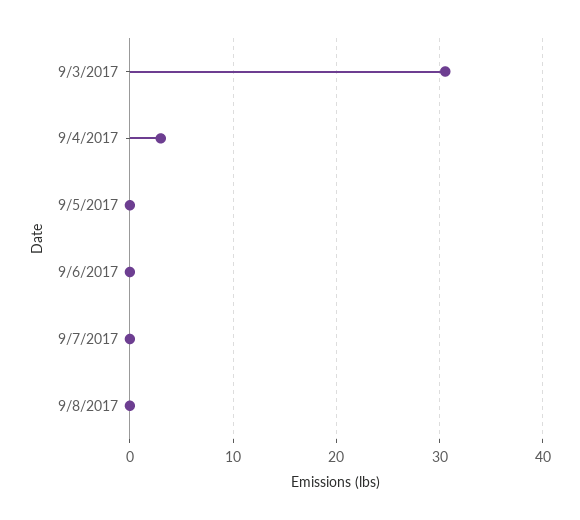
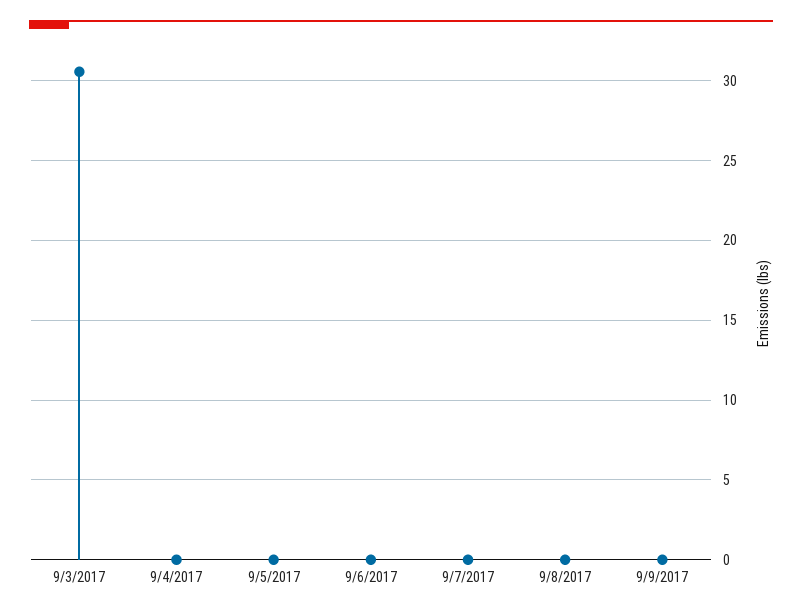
9/4/2017: 3 -> 0
9/9/2017: none -> 0

